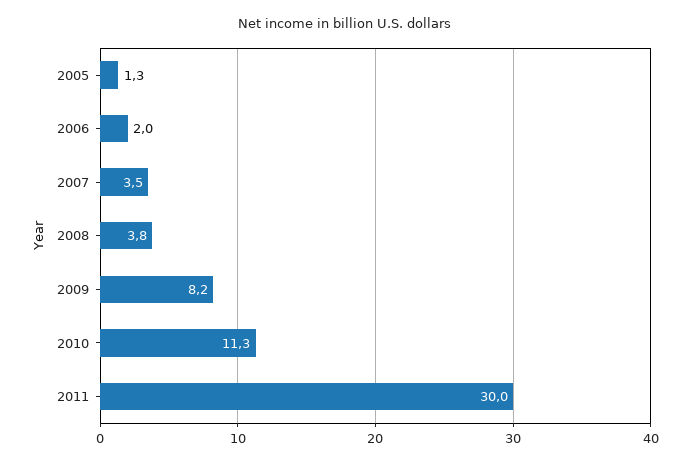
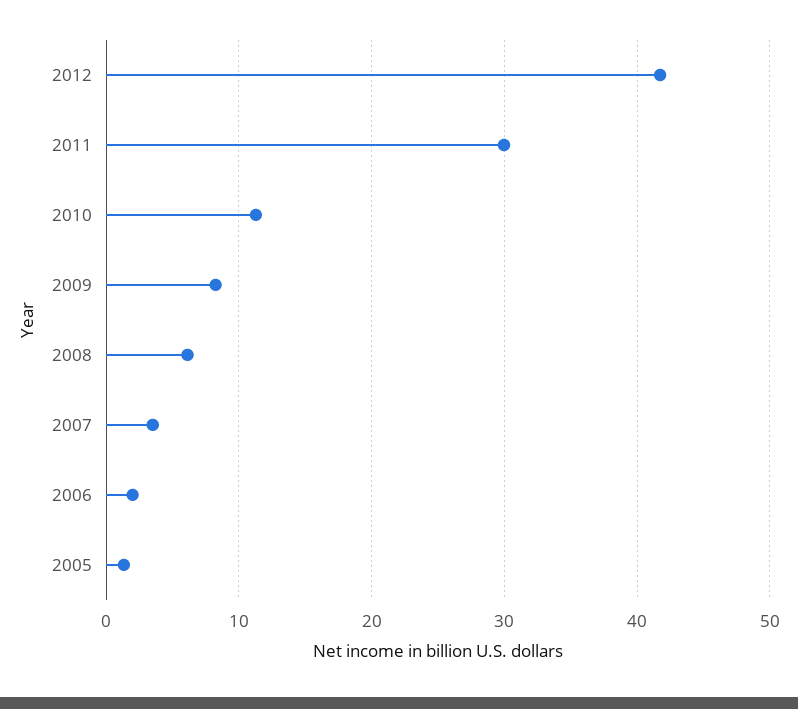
2008: 3.8 -> 6
2012: none -> 42

